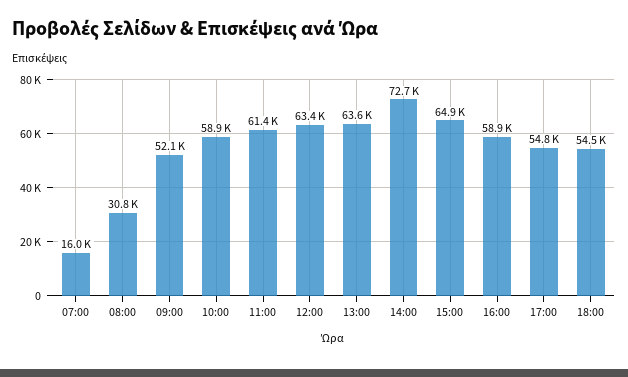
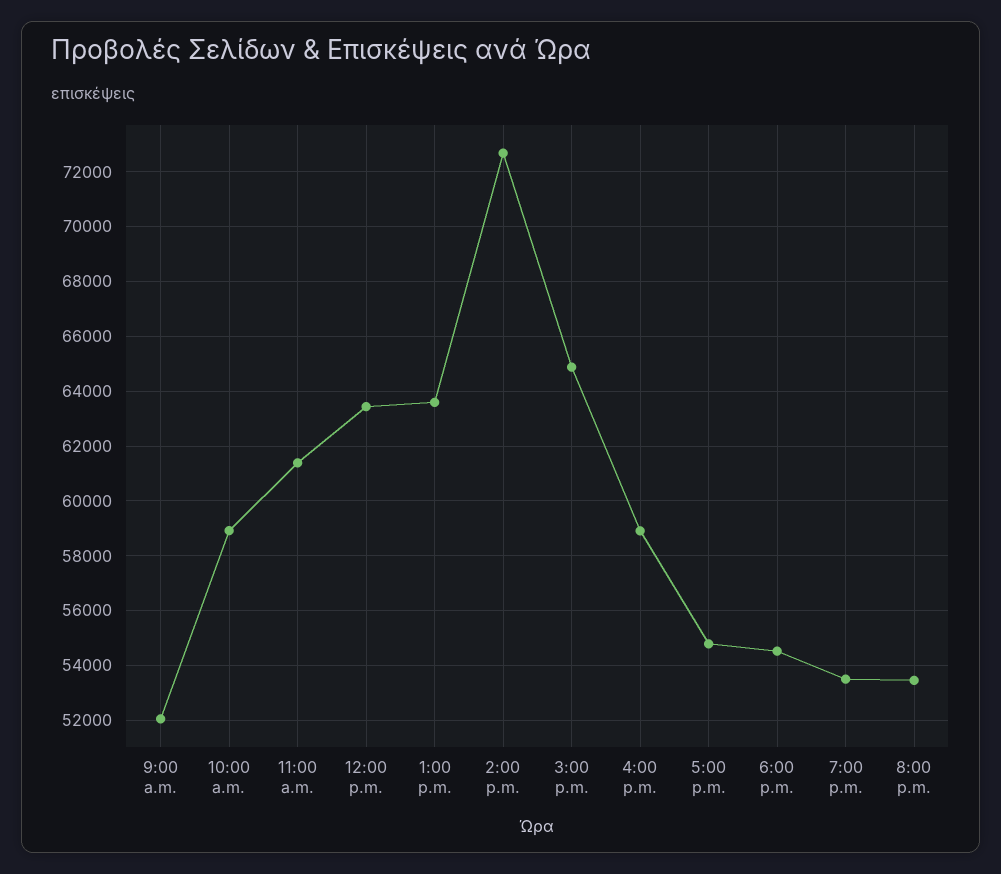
07:00: 16000 -> none
08:00: 30800 -> none
7:00 p.m.: none -> 53500
8:00 p.m.: none -> 53500

